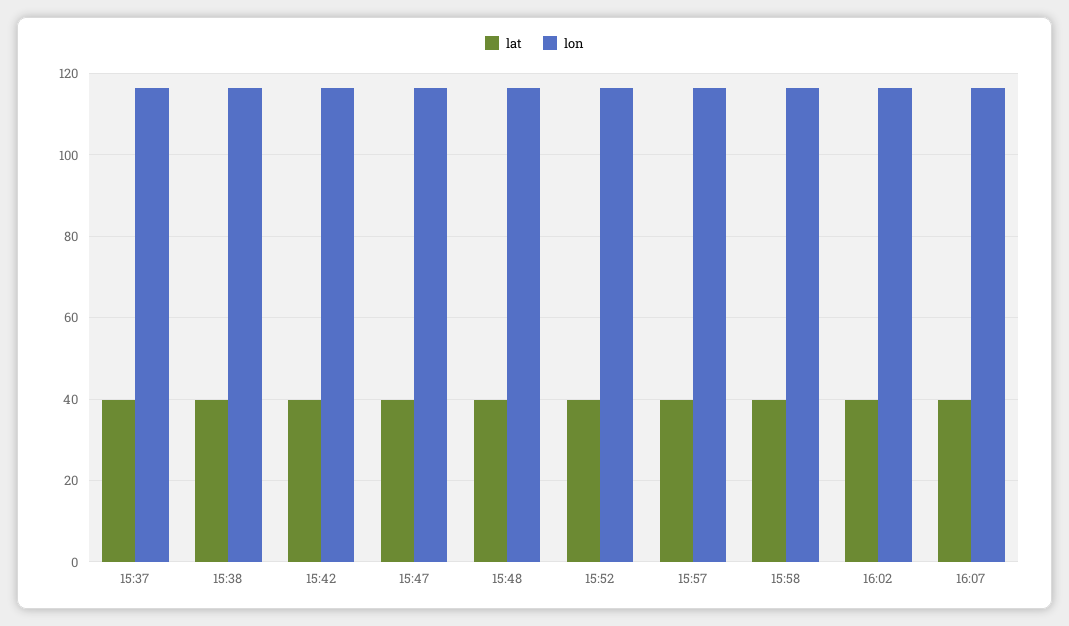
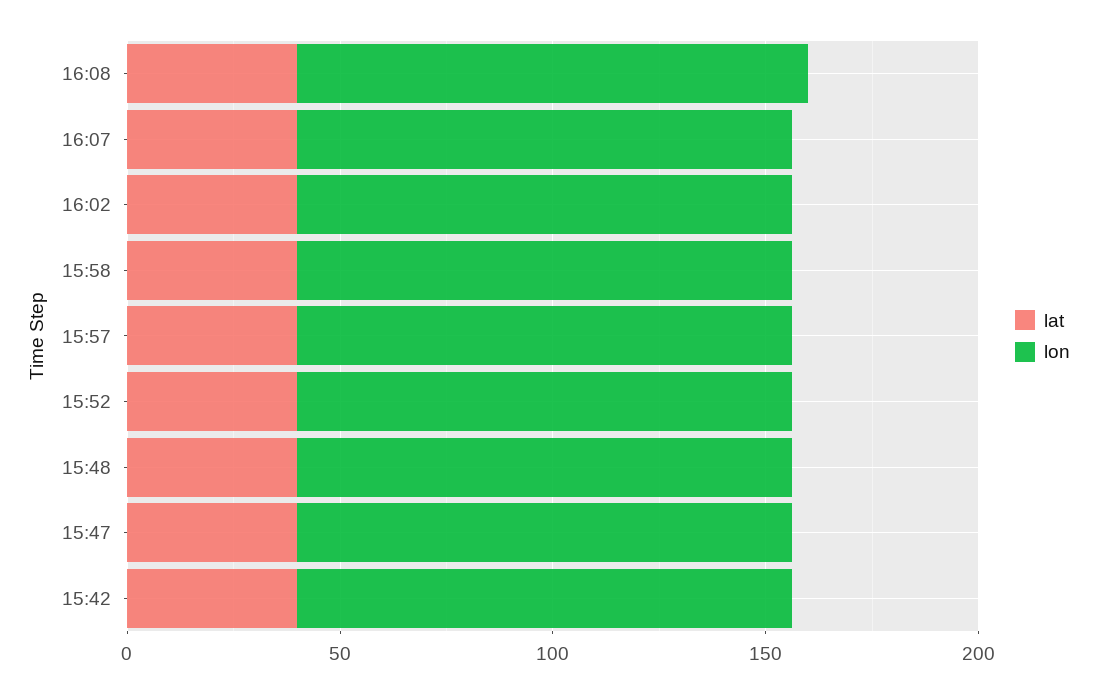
lat, 15:37: 40 -> none
lon, 15:37: 116 -> none
lat, 15:38: 40 -> none
lon, 15:38: 116 -> none
lat, 16:08: none -> 40
lon, 16:08: none -> 120

